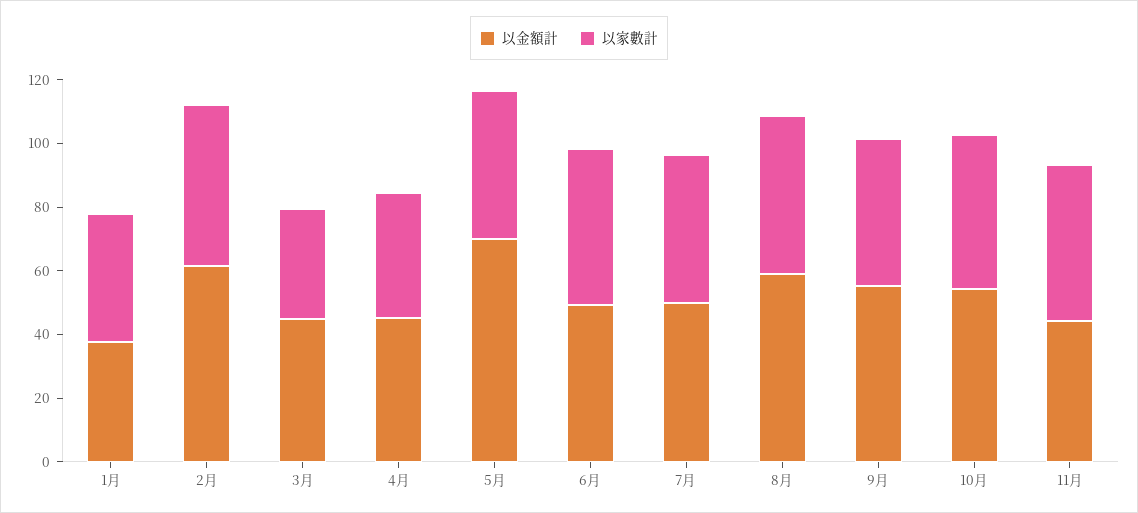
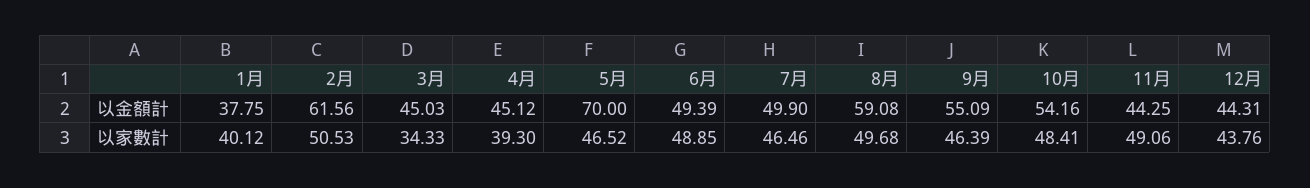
以金額計, 12月: none -> 44.31
以家數計, 12月: none -> 43.76

